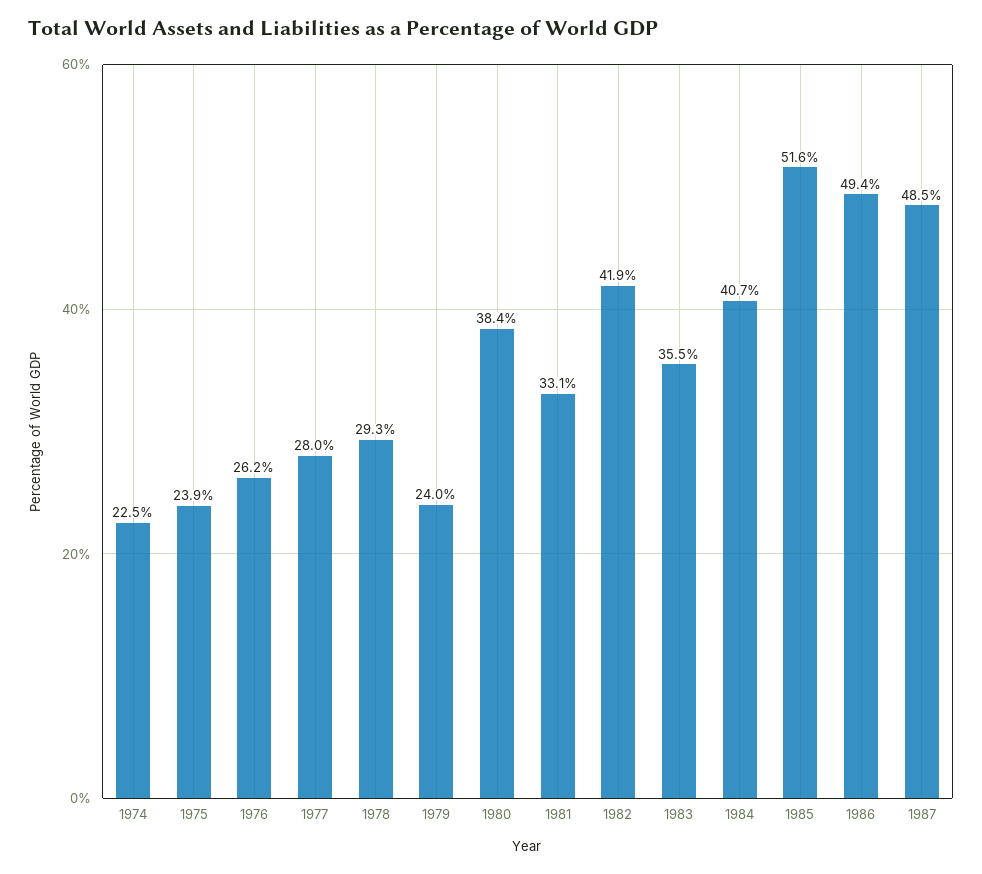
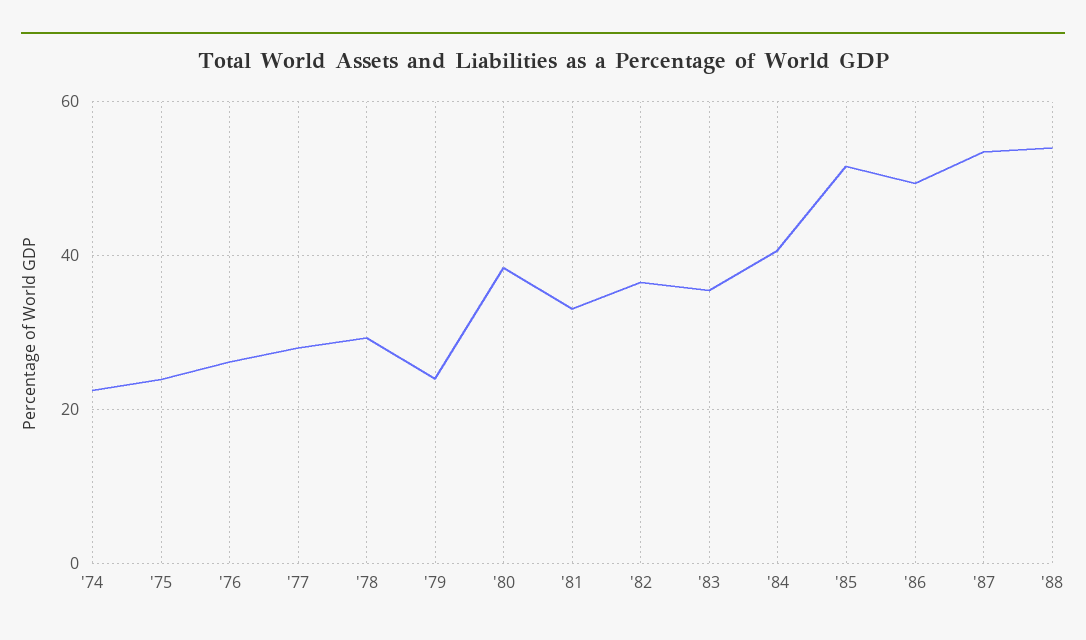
1982: 41.9 -> 36
1987: 48.5 -> 54
'88: none -> 54

